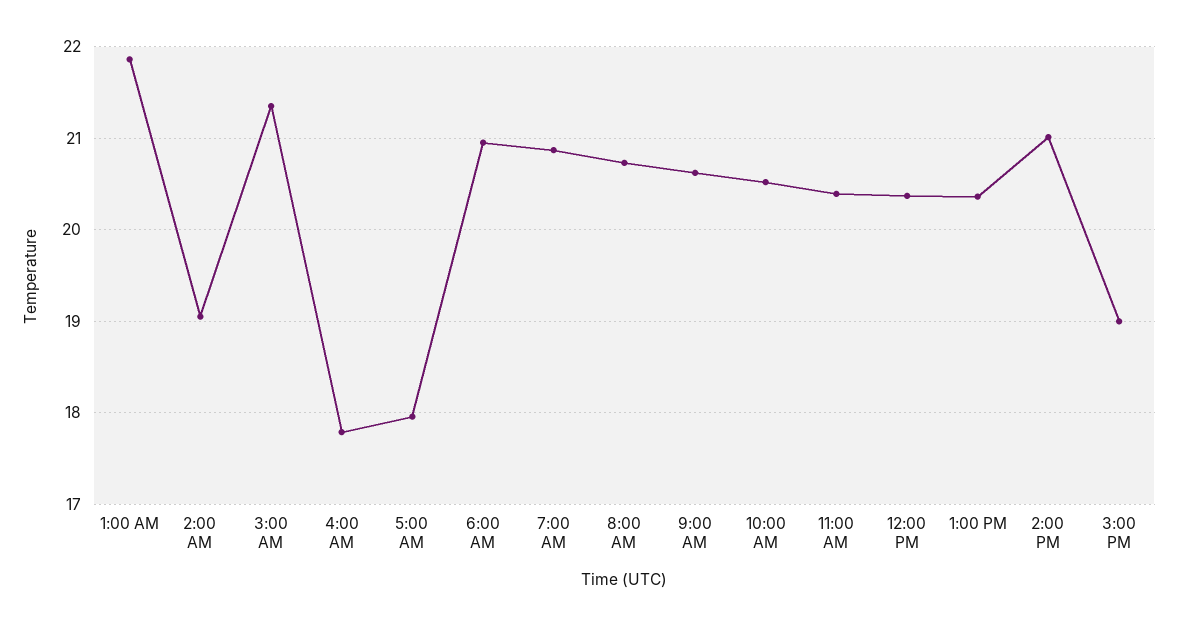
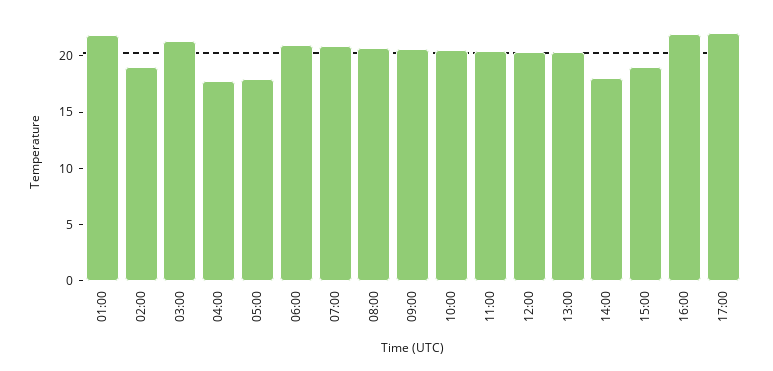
2:00 PM: 21 -> 18
16:00: none -> 22
17:00: none -> 22

